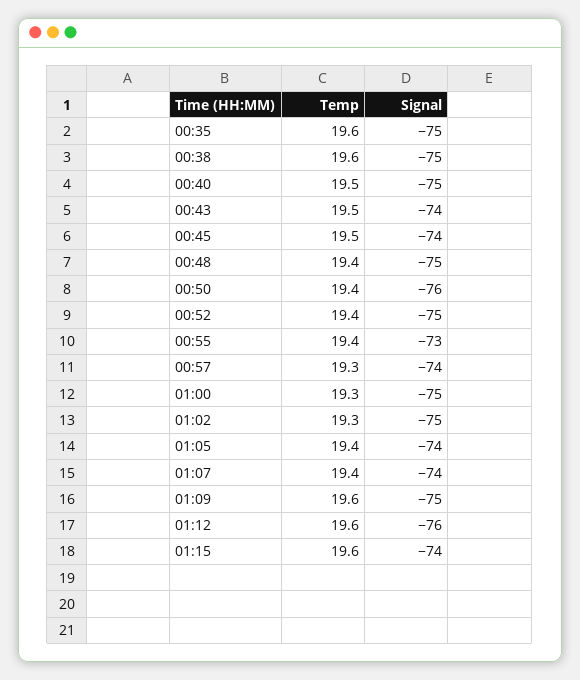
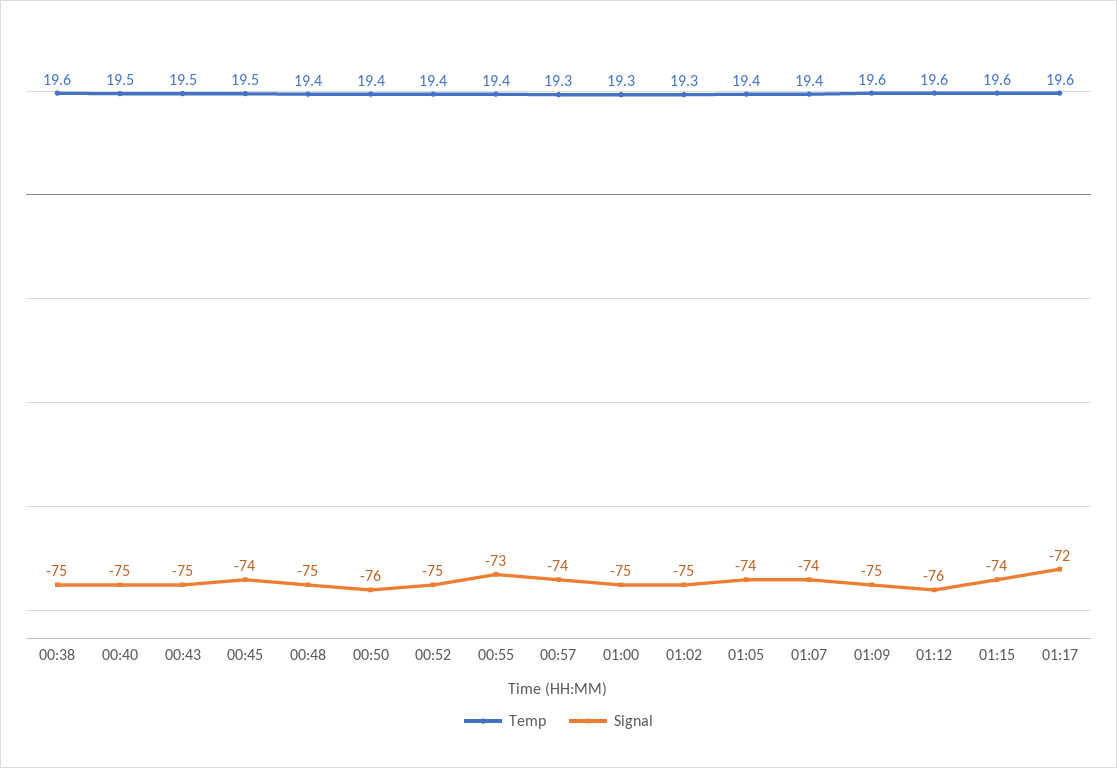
Temp, 00:35: 19.6 -> none
Signal, 00:35: -75 -> none
Signal, 00:43: -74 -> -75
Temp, 01:17: none -> 19.6
Signal, 01:17: none -> -72

